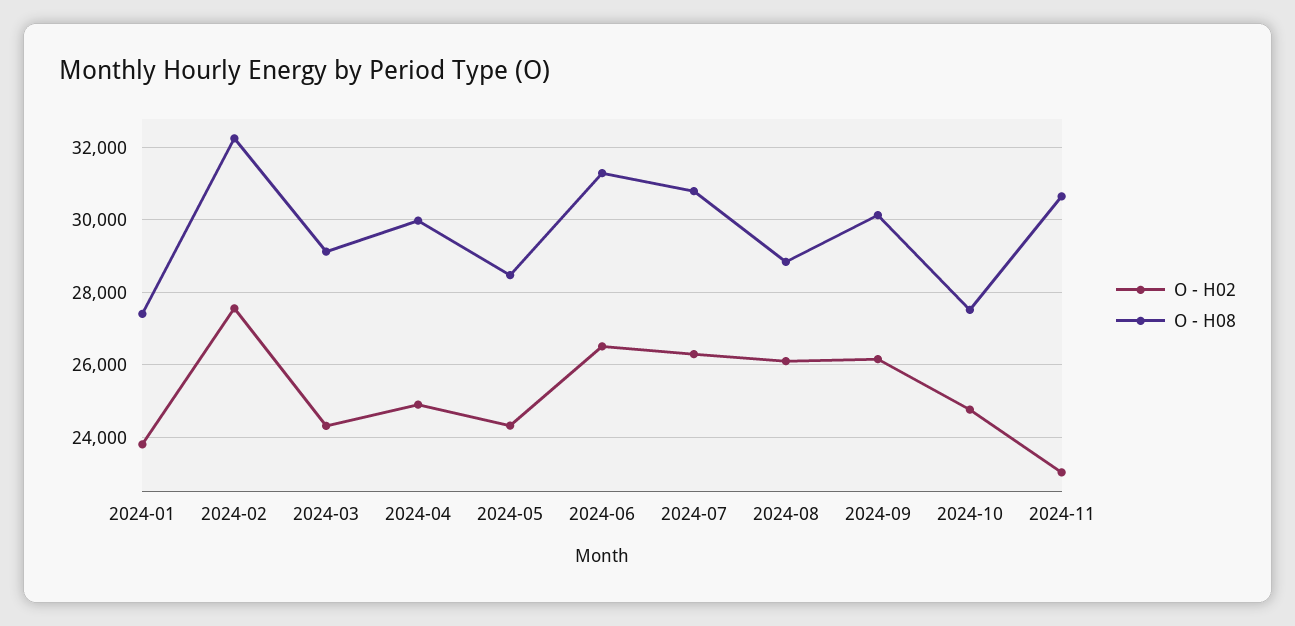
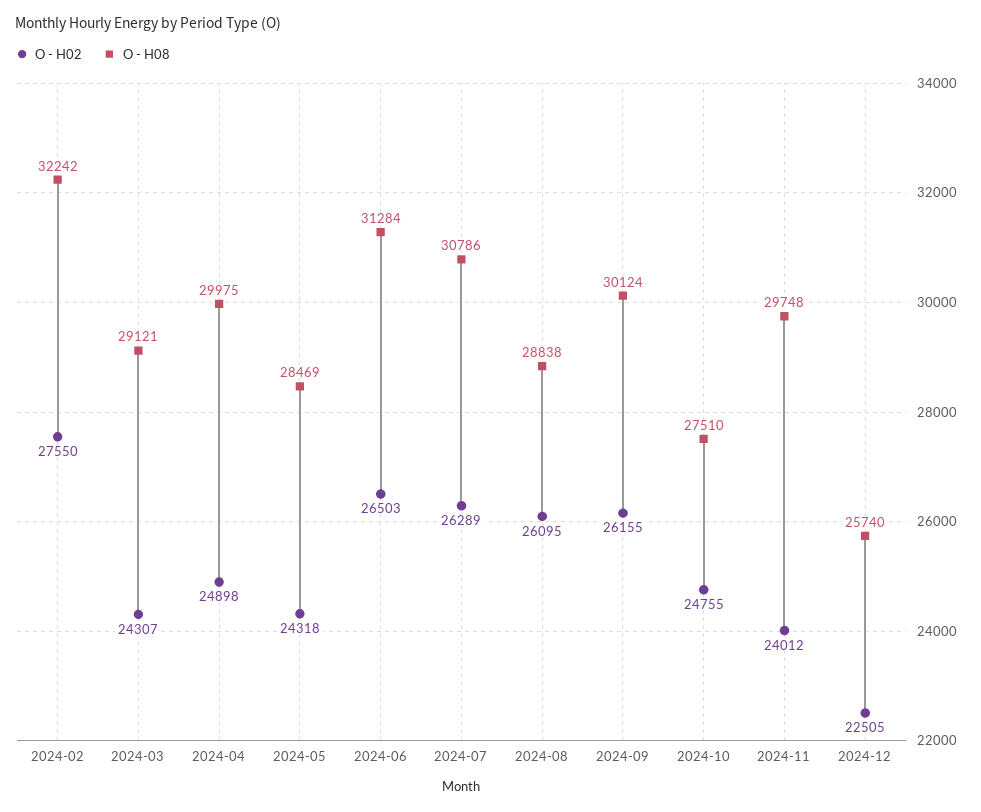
O - H02, 2024-01: 23800 -> none
O - H08, 2024-01: 27400 -> none
O - H02, 2024-11: 23000 -> 24012
O - H08, 2024-11: 30600 -> 29748
O - H02, 2024-12: none -> 22505
O - H08, 2024-12: none -> 25740

